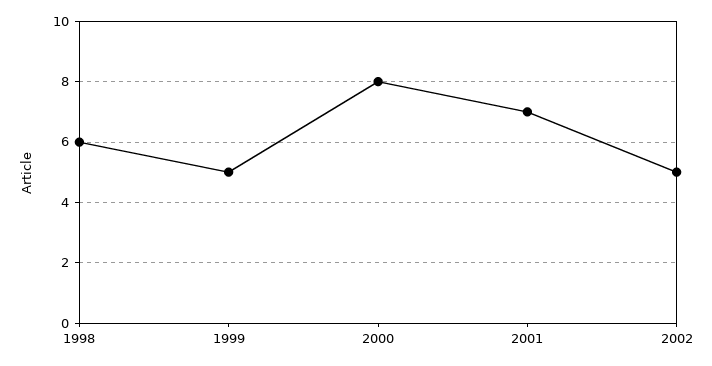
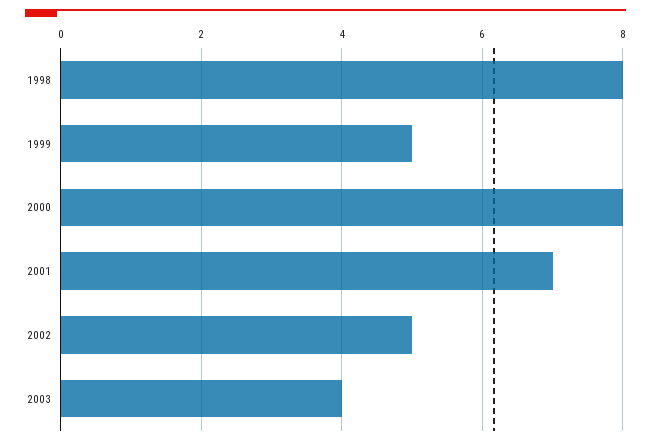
1998: 6 -> 8
2003: none -> 4

